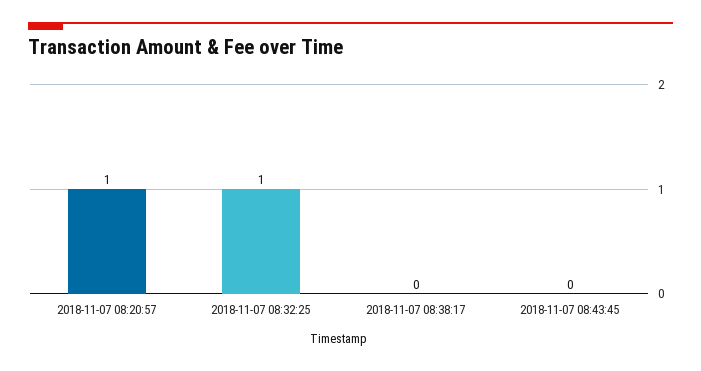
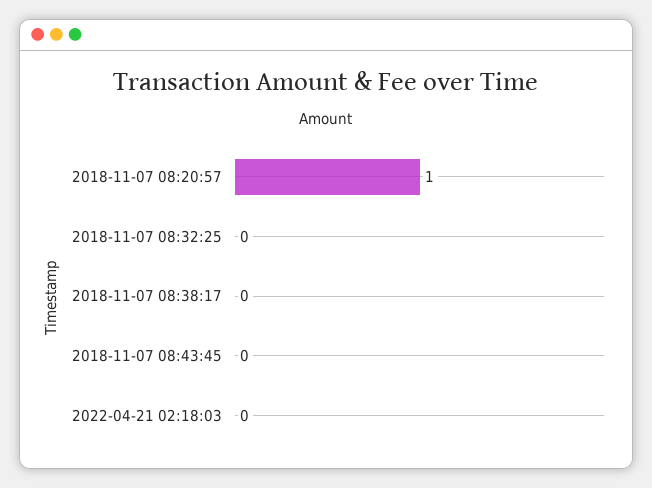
2018-11-07 08:32:25: 1 -> 0
2022-04-21 02:18:03: none -> 0

